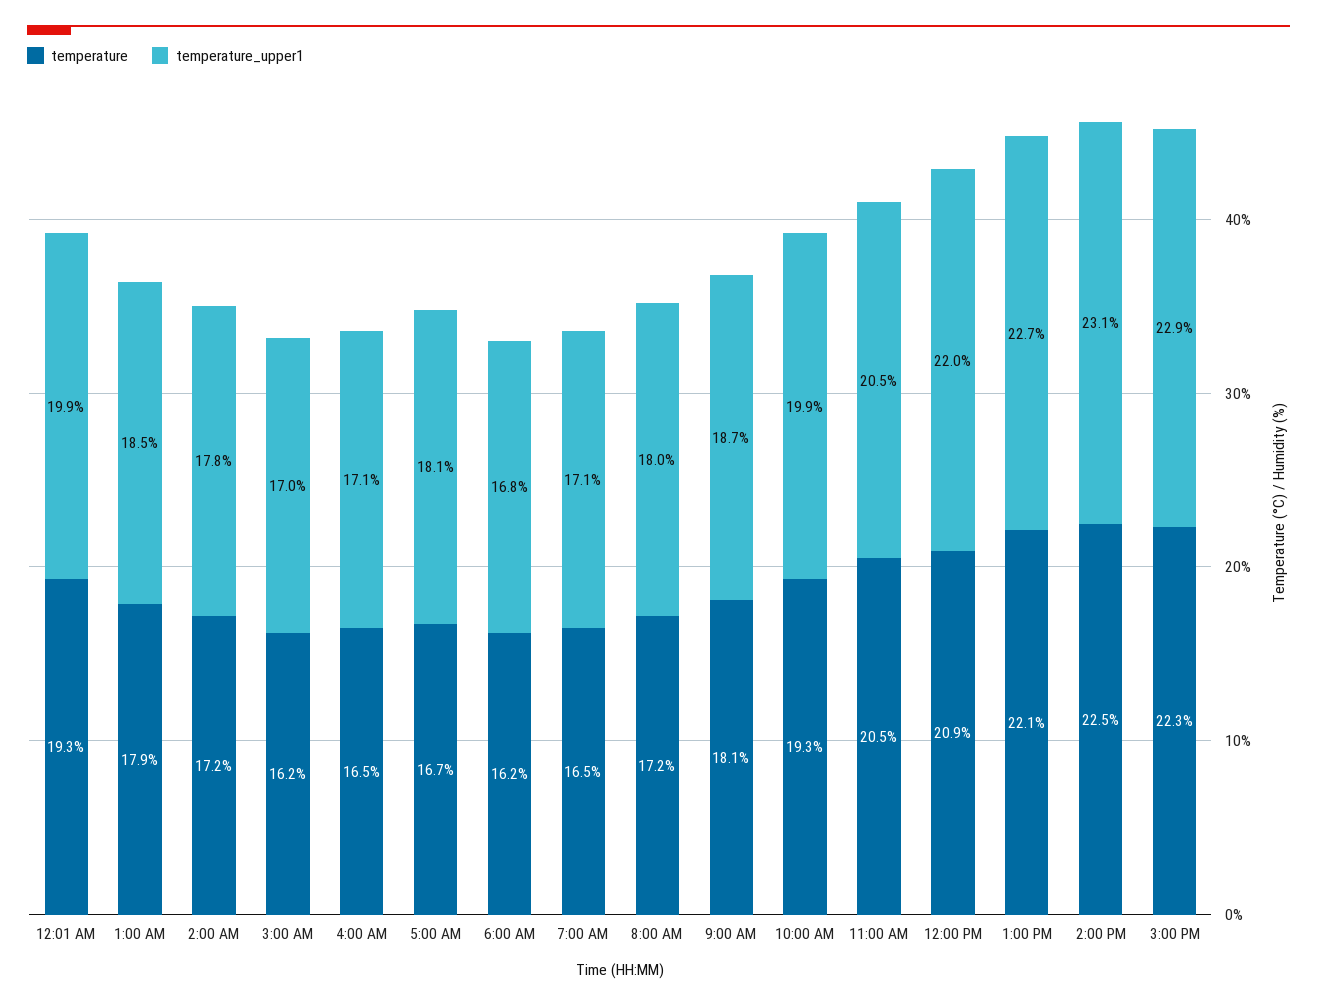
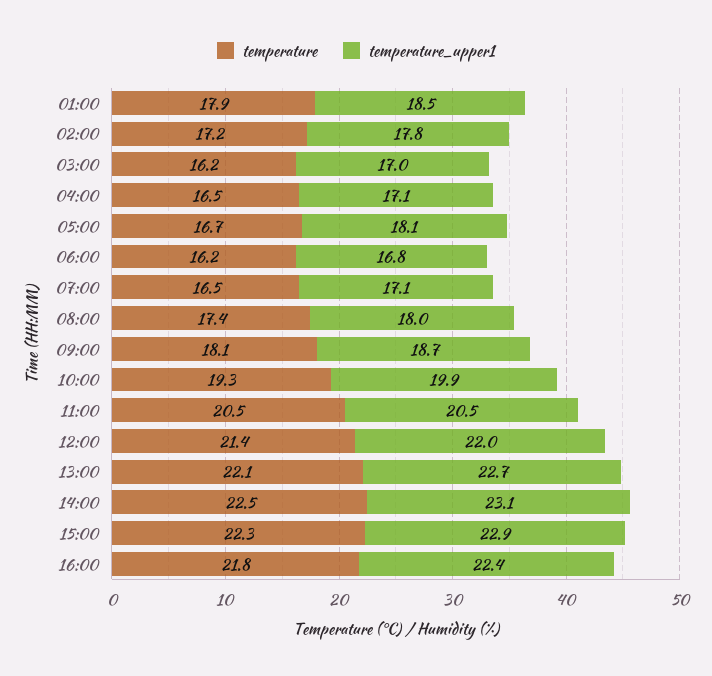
temperature, 12:01 AM: 19.3 -> none
temperature_upper1, 12:01 AM: 19.9 -> none
temperature, 8:00 AM: 17.2 -> 17.4
temperature, 12:00 PM: 20.9 -> 21.4
temperature, 16:00: none -> 21.8
temperature_upper1, 16:00: none -> 22.4

